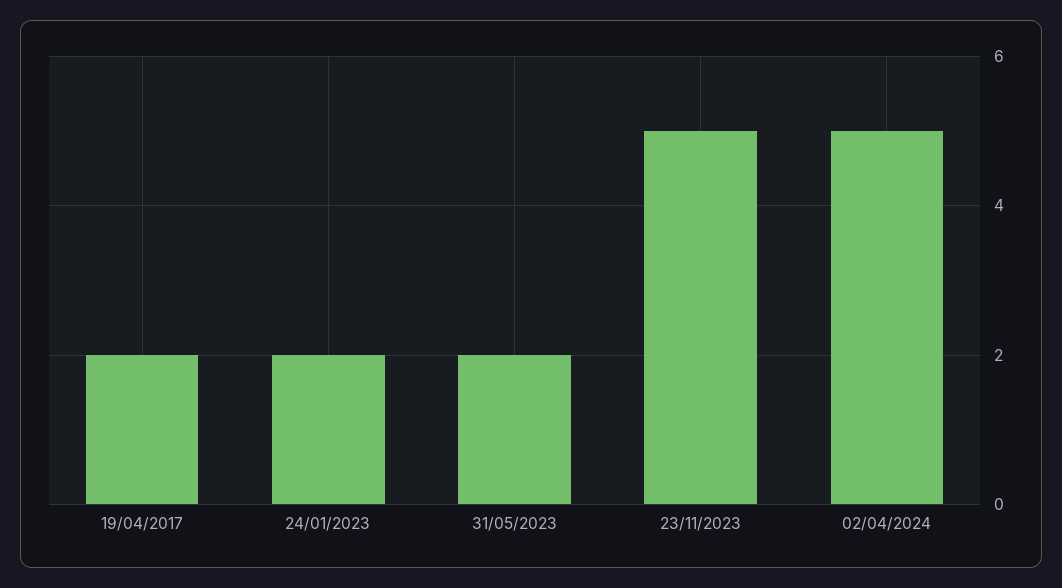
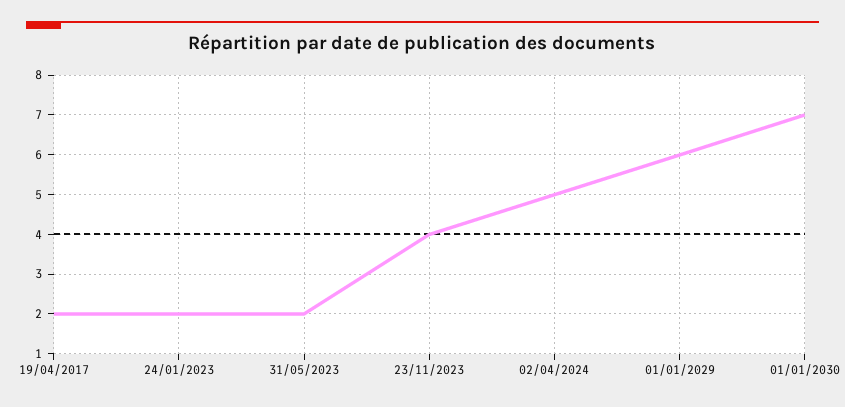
23/11/2023: 5 -> 4
01/01/2029: none -> 6
01/01/2030: none -> 7

